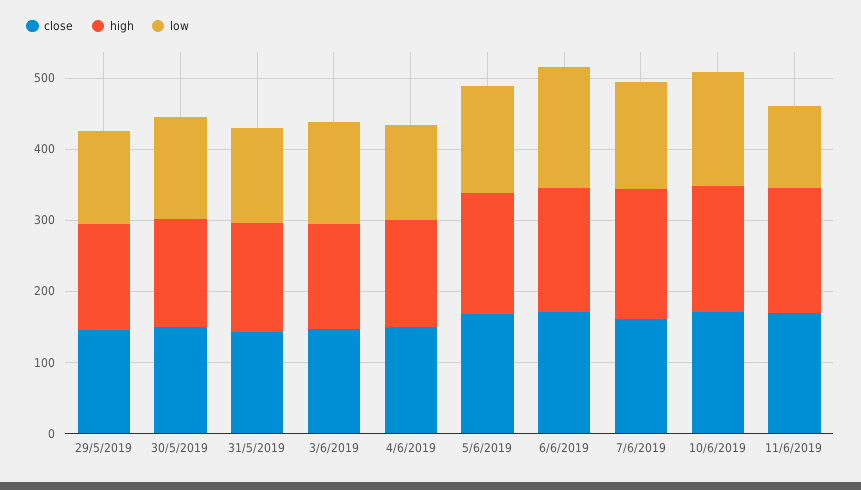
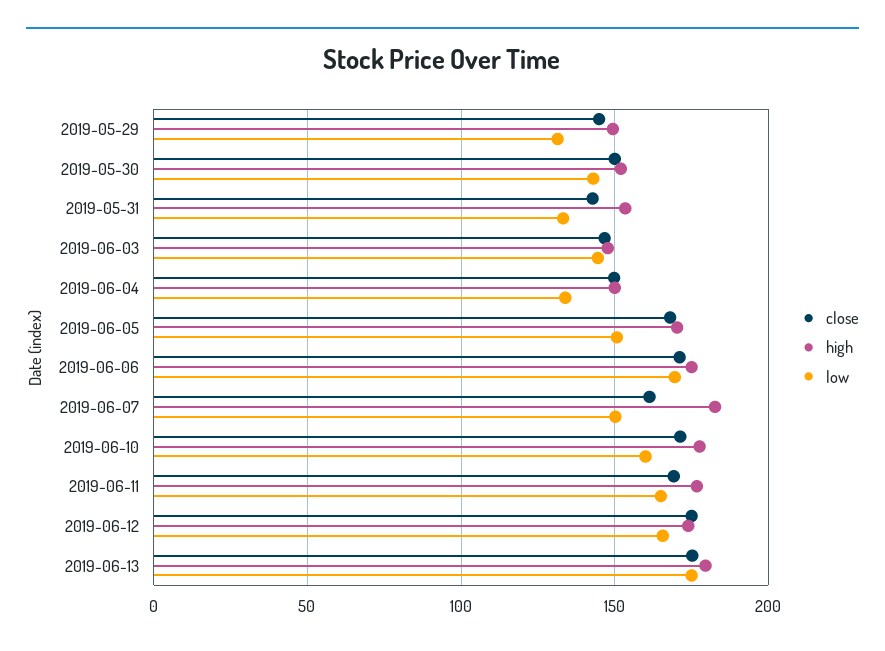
low, 11/6/2019: 120 -> 165
close, 2019-06-12: none -> 175
high, 2019-06-12: none -> 175
low, 2019-06-12: none -> 165
close, 2019-06-13: none -> 175
high, 2019-06-13: none -> 180
low, 2019-06-13: none -> 175

